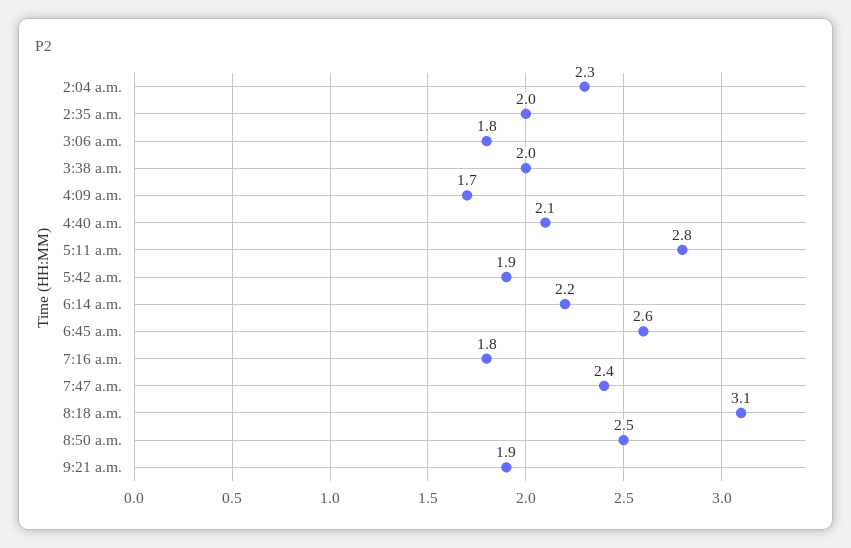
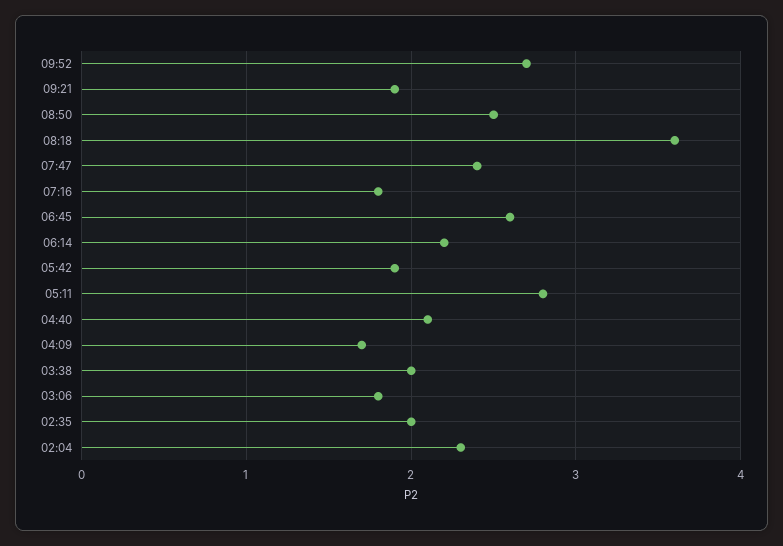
8:18 a.m.: 3.1 -> 3.6
09:52: none -> 2.7

